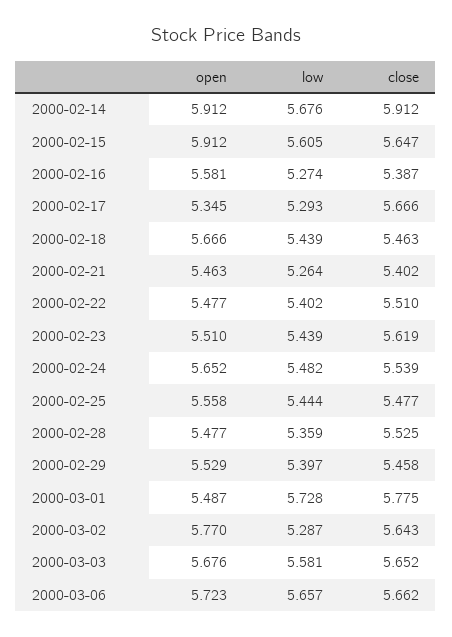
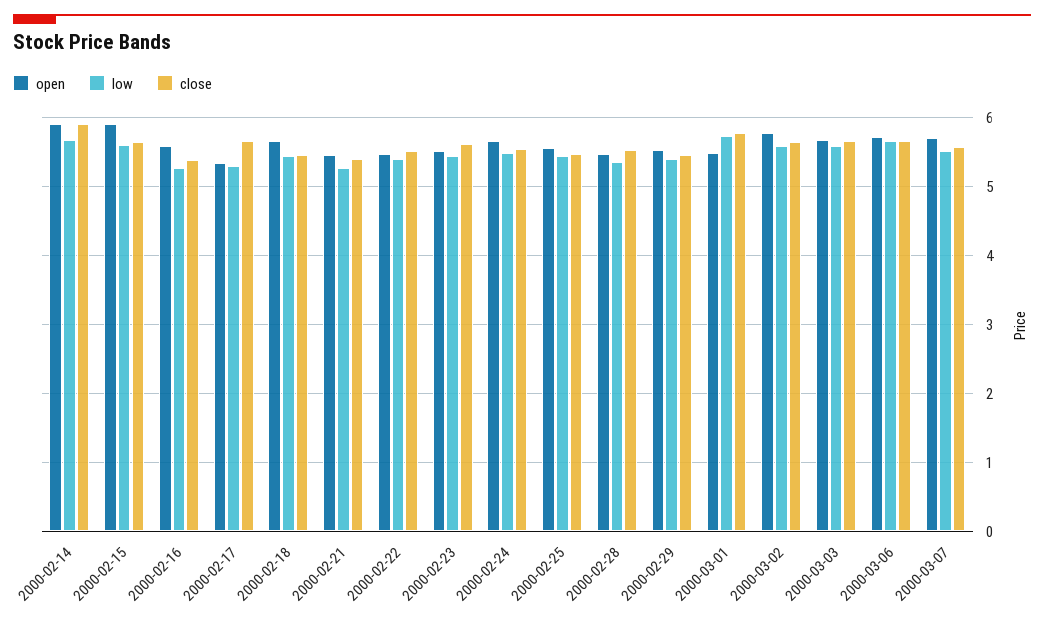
low, 2000-03-02: 5.287 -> 5.6
open, 2000-03-07: none -> 5.7
low, 2000-03-07: none -> 5.5
close, 2000-03-07: none -> 5.6

